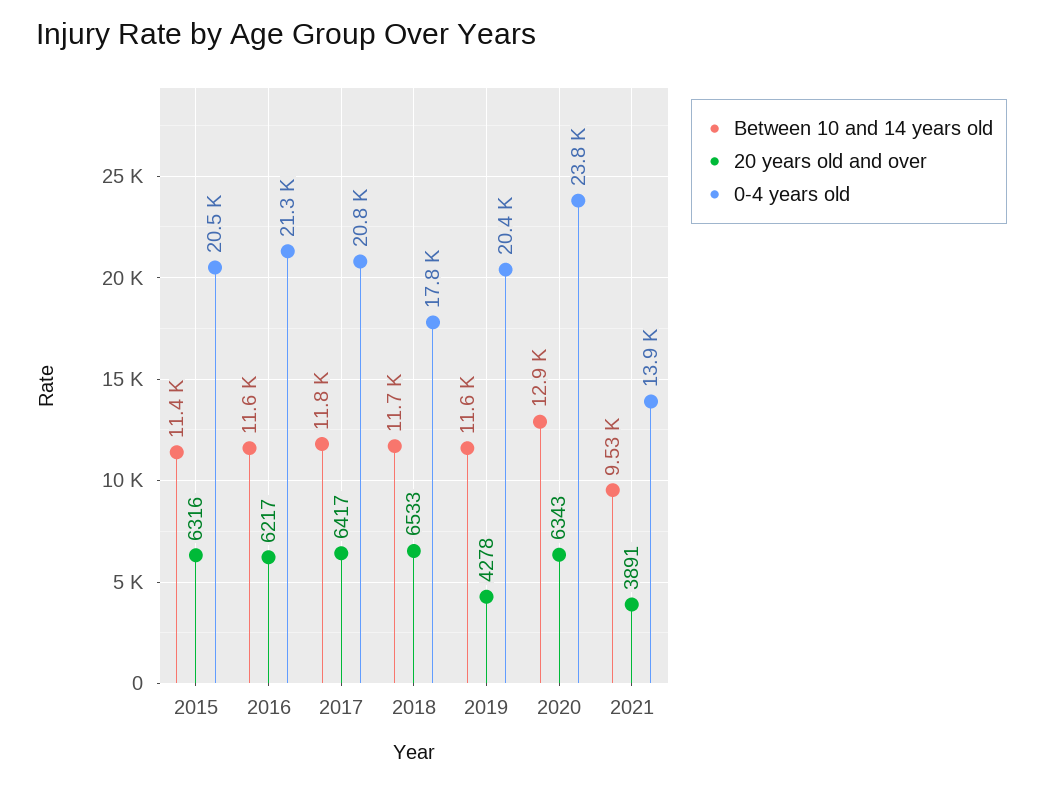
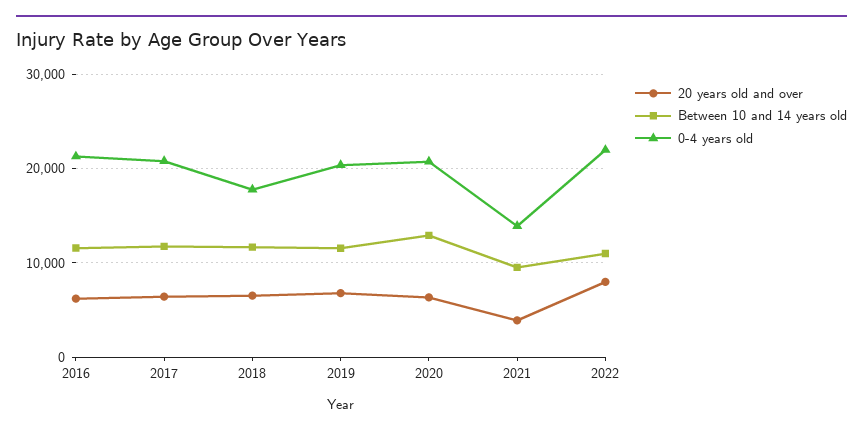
Between 10 and 14 years old, 2015: 11400 -> none
20 years old and over, 2015: 6316 -> none
0-4 years old, 2015: 20500 -> none
20 years old and over, 2019: 4278 -> 7000
0-4 years old, 2020: 23800 -> 21000
20 years old and over, 2022: none -> 8000
Between 10 and 14 years old, 2022: none -> 11000
0-4 years old, 2022: none -> 22000

